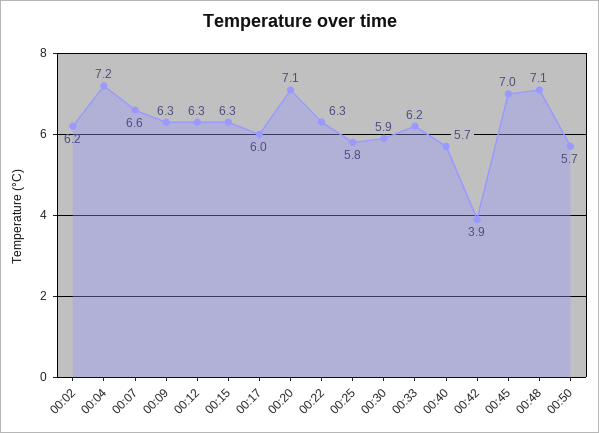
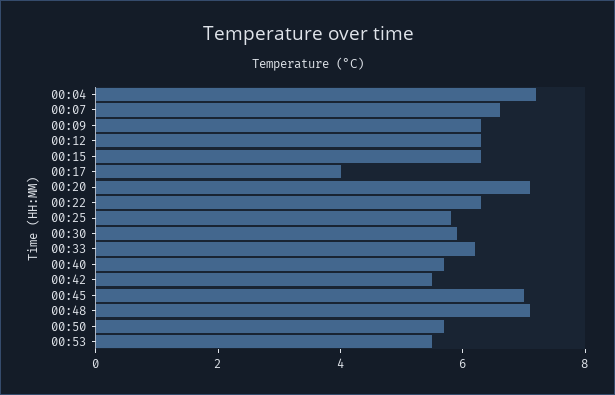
00:02: 6.2 -> none
00:17: 6 -> 4
00:42: 3.9 -> 5.5
00:53: none -> 5.5

